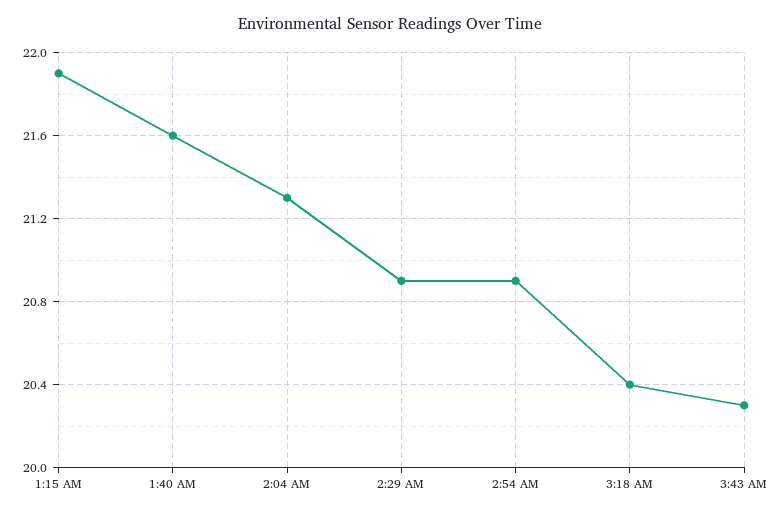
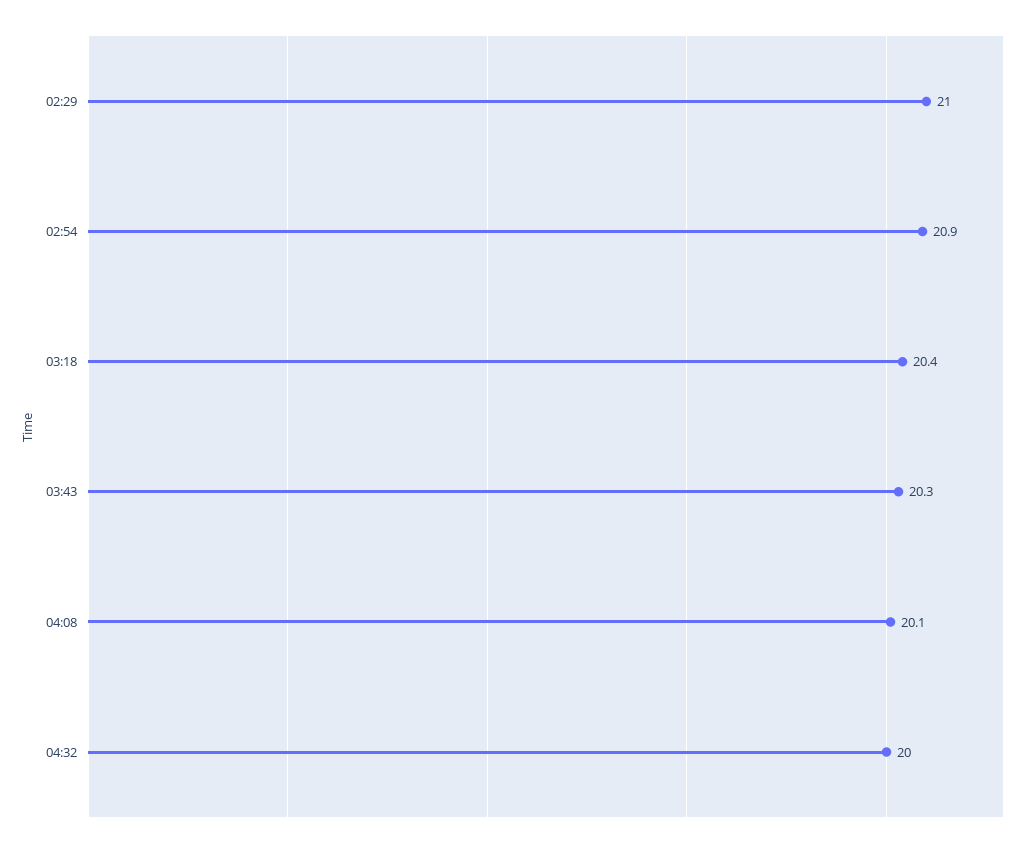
1:15 AM: 21.9 -> none
1:40 AM: 21.6 -> none
2:04 AM: 21.3 -> none
2:29 AM: 20.9 -> 21
04:08: none -> 20.1
04:32: none -> 20

